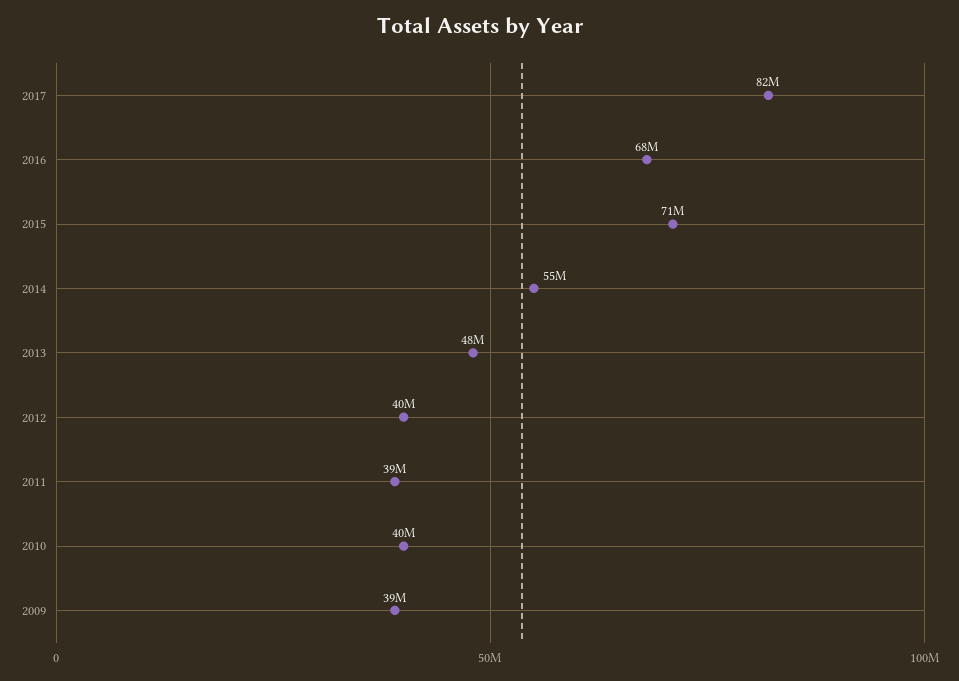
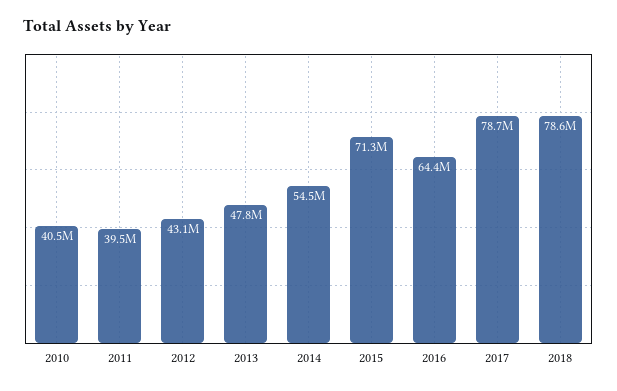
2017: 82000000 -> 78700000
2016: 68000000 -> 64400000
2012: 40000000 -> 43100000
2009: 39000000 -> none
2018: none -> 78600000

